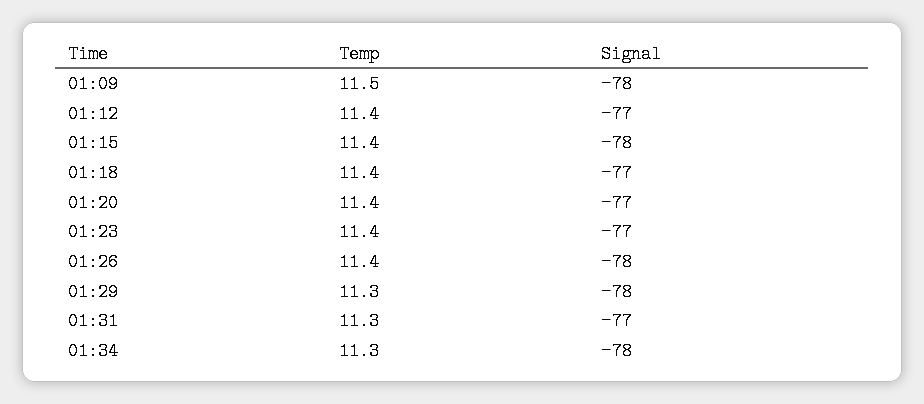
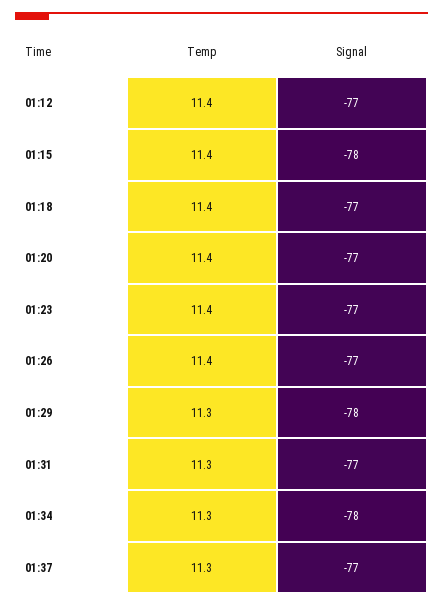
Temp, 01:09: 11.5 -> none
Signal, 01:09: -78 -> none
Signal, 01:26: -78 -> -77
Temp, 01:37: none -> 11.3
Signal, 01:37: none -> -77

